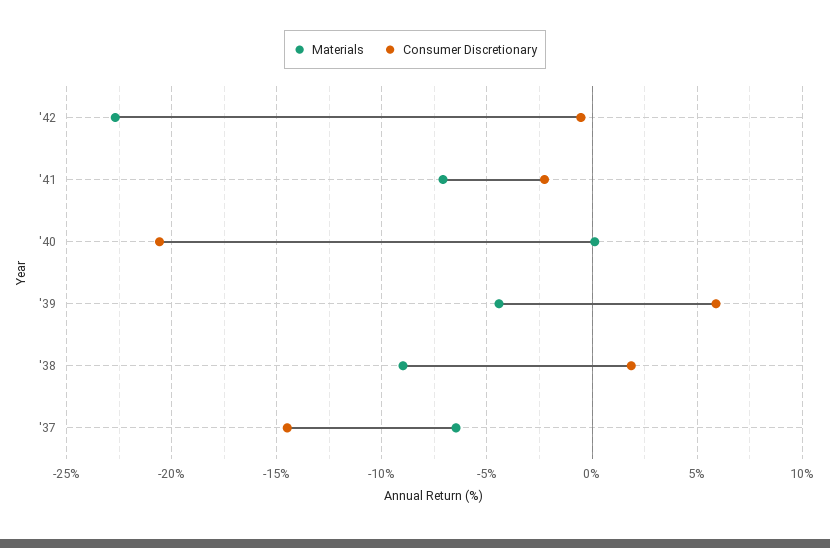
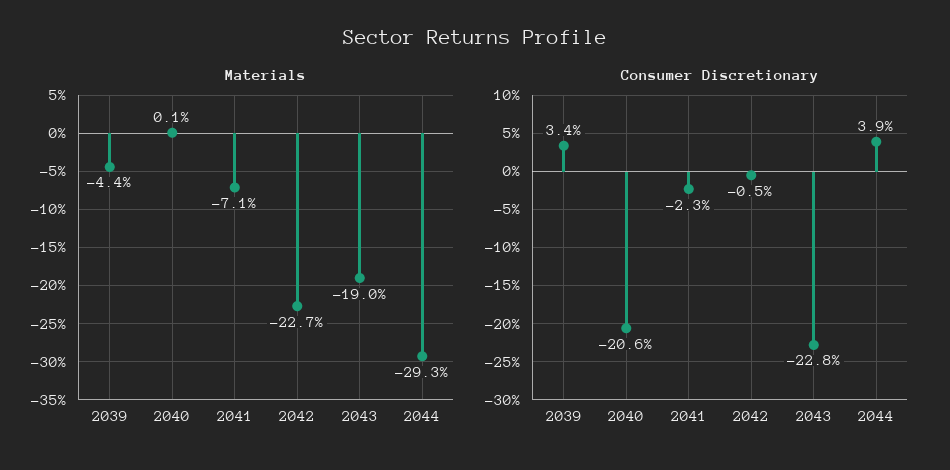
Consumer Discretionary, '39: 6 -> 3.4
Materials, '38: -9 -> none
Consumer Discretionary, '38: 2 -> none
Materials, '37: -6.5 -> none
Consumer Discretionary, '37: -14.5 -> none
Materials, 2043: none -> -19
Materials, 2044: none -> -29.3
Consumer Discretionary, 2043: none -> -22.8
Consumer Discretionary, 2044: none -> 3.9

